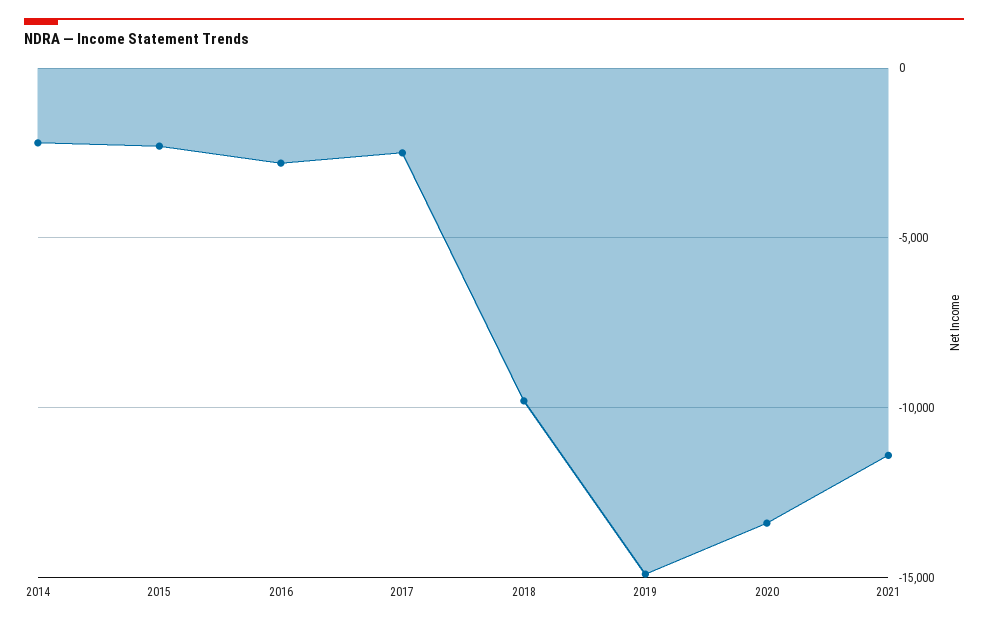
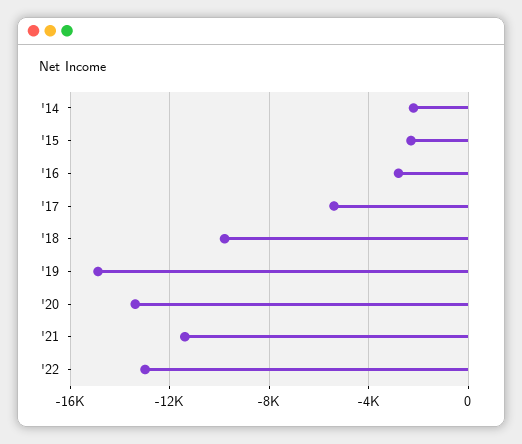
2017: -2500 -> -5500
'22: none -> -13000

